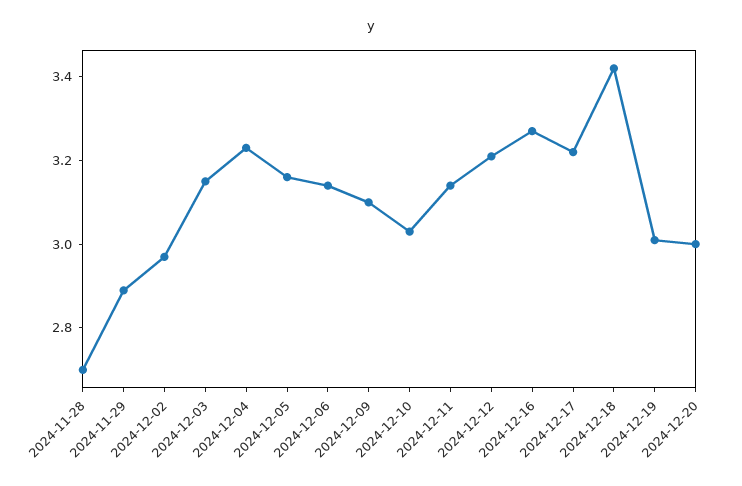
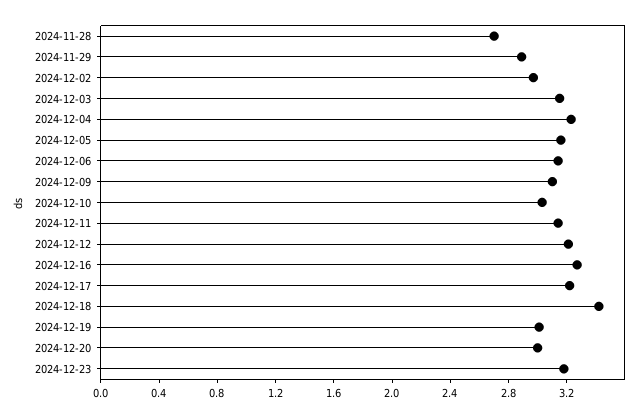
2024-12-23: none -> 3.2

